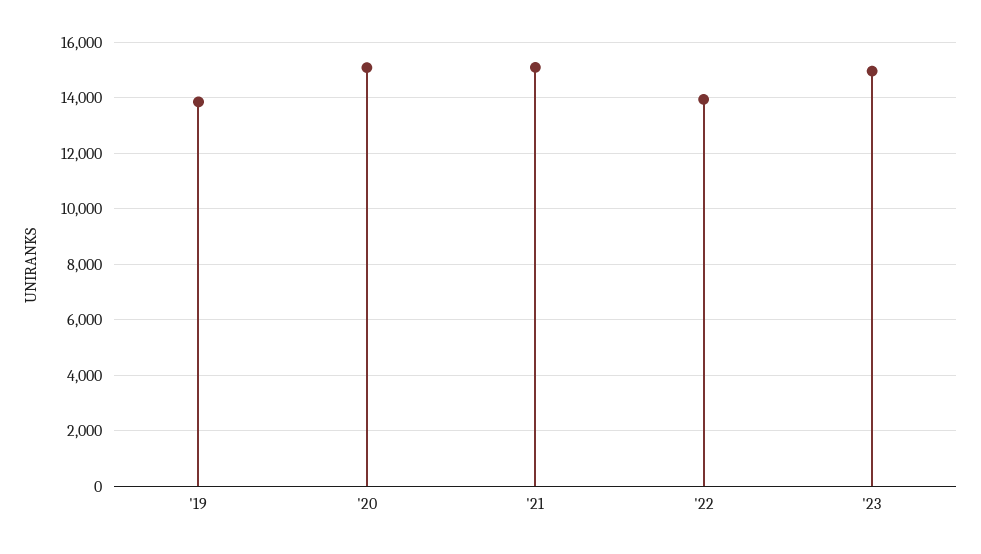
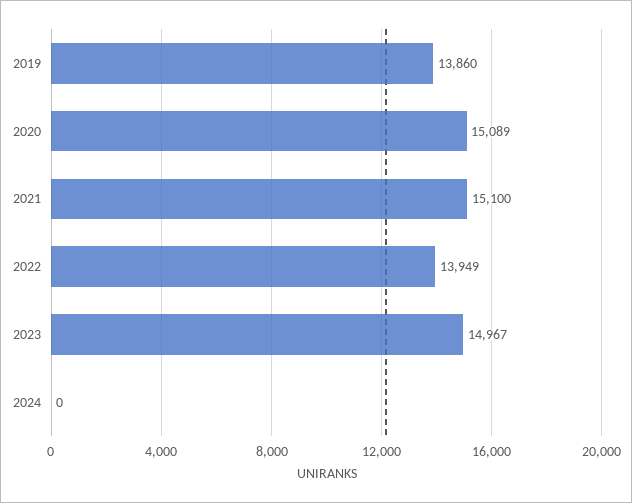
2024: none -> 0

